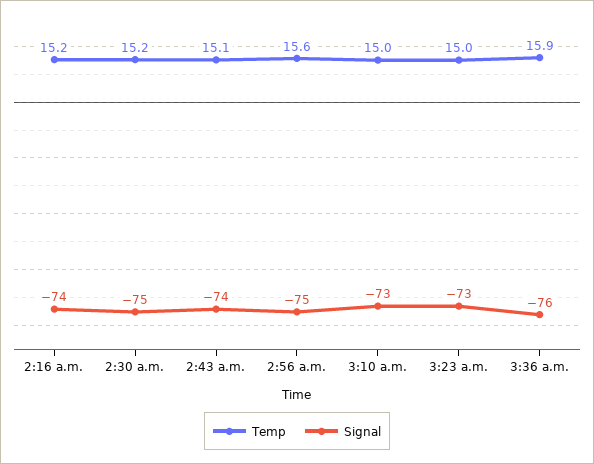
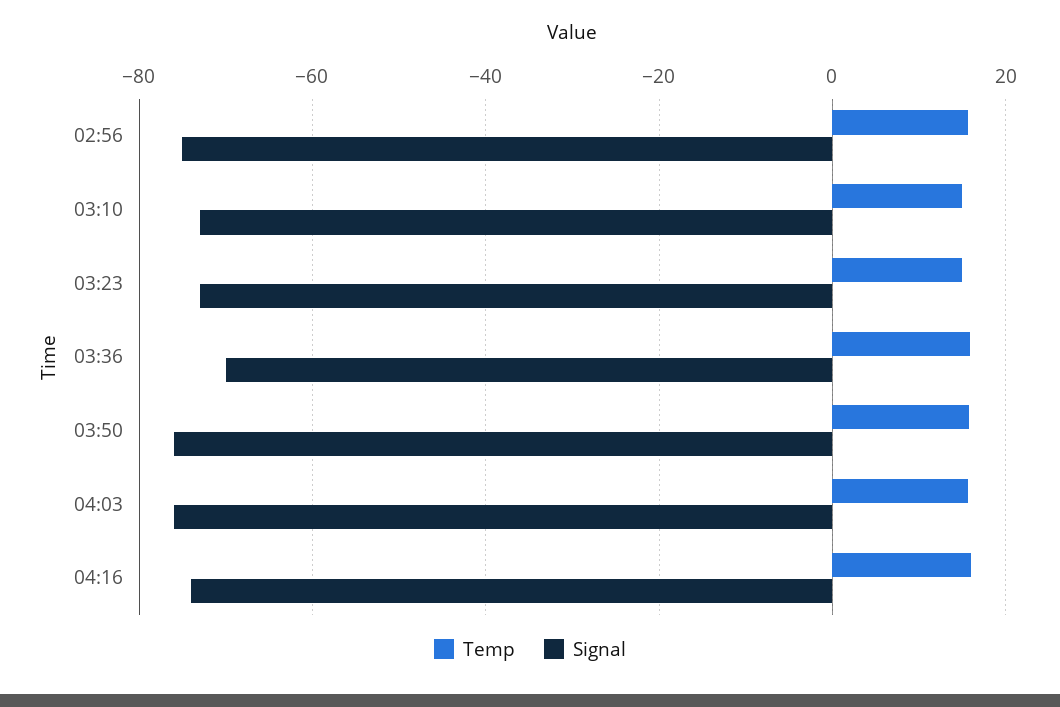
Temp, 2:16 a.m.: 15.2 -> none
Signal, 2:16 a.m.: -74 -> none
Temp, 2:30 a.m.: 15.2 -> none
Signal, 2:30 a.m.: -75 -> none
Temp, 2:43 a.m.: 15.1 -> none
Signal, 2:43 a.m.: -74 -> none
Signal, 3:36 a.m.: -76 -> -70
Temp, 03:50: none -> 16
Signal, 03:50: none -> -76
Temp, 04:03: none -> 16
Signal, 04:03: none -> -76
Temp, 04:16: none -> 16
Signal, 04:16: none -> -74

